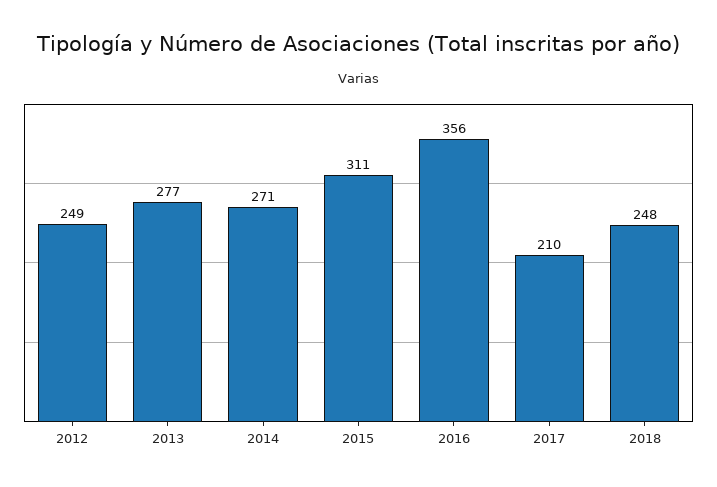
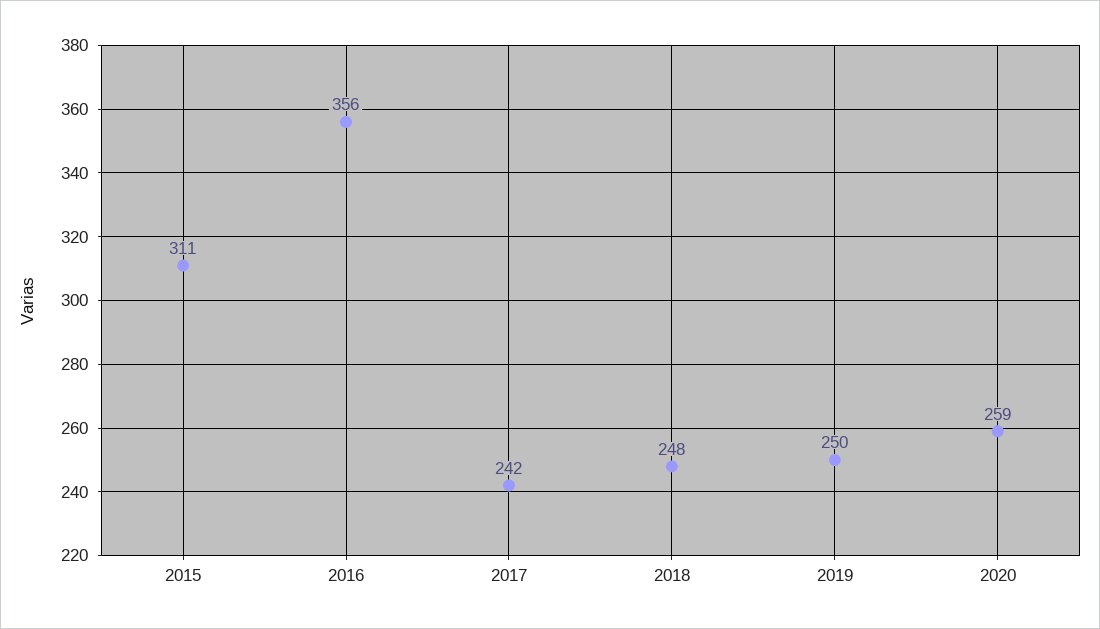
2012: 249 -> none
2013: 277 -> none
2014: 271 -> none
2017: 210 -> 242
2019: none -> 250
2020: none -> 259

